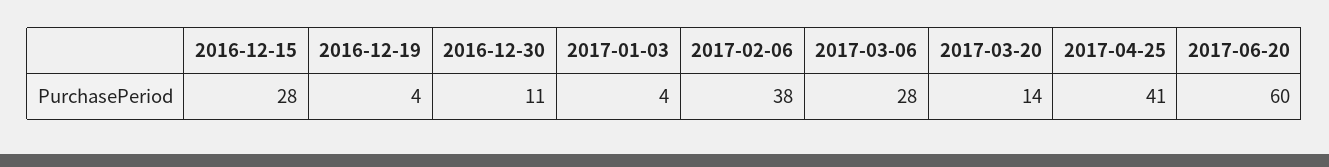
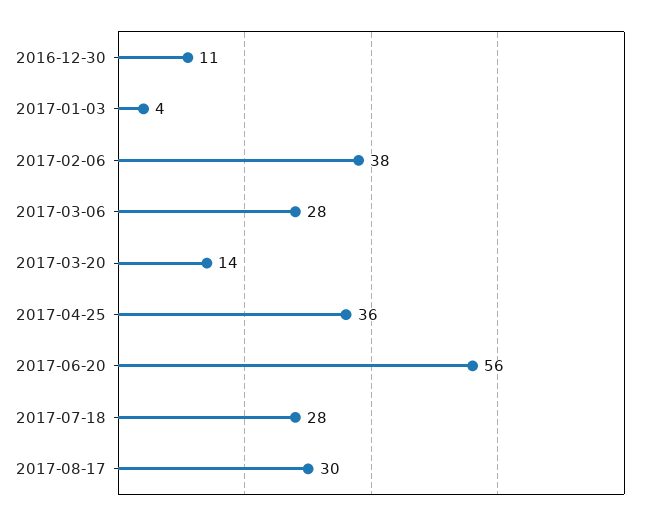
2016-12-15: 28 -> none
2016-12-19: 4 -> none
2017-04-25: 41 -> 36
2017-06-20: 60 -> 56
2017-07-18: none -> 28
2017-08-17: none -> 30

